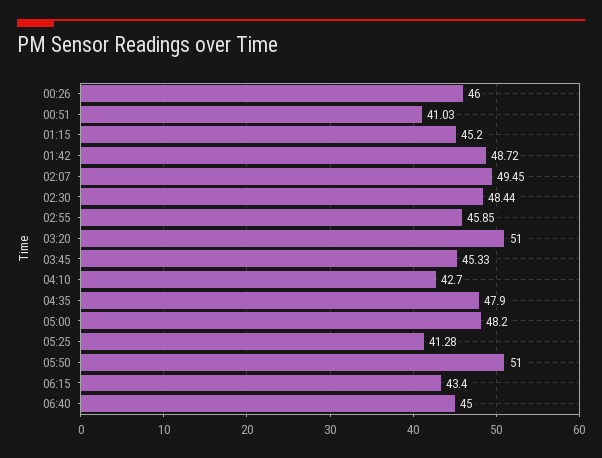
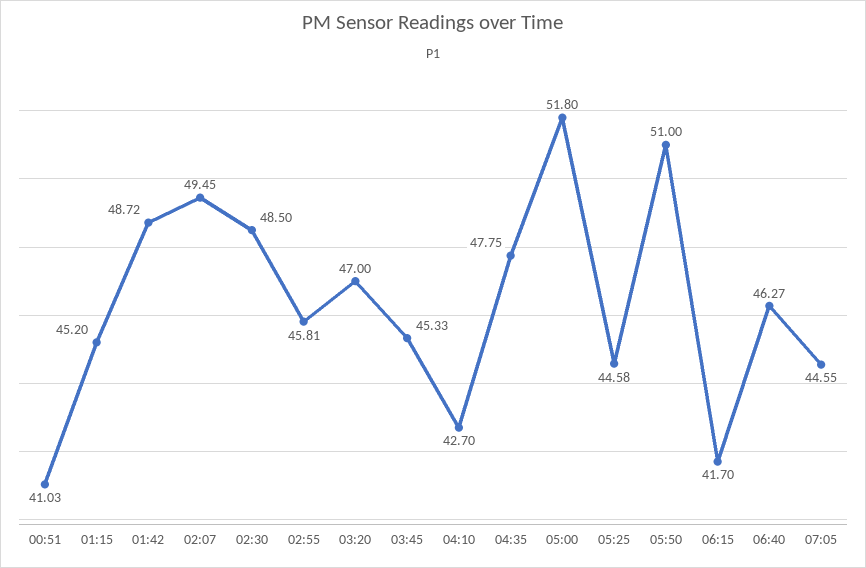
00:26: 46 -> none
02:30: 48.44 -> 48.5
02:55: 45.85 -> 45.81
03:20: 51 -> 47
04:35: 47.9 -> 47.75
05:00: 48.2 -> 51.8
05:25: 41.28 -> 44.58
06:15: 43.4 -> 41.7
06:40: 45 -> 46.27
07:05: none -> 44.55

